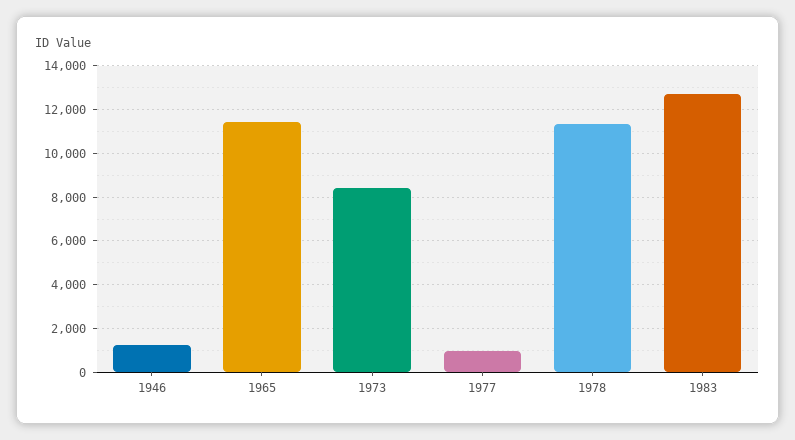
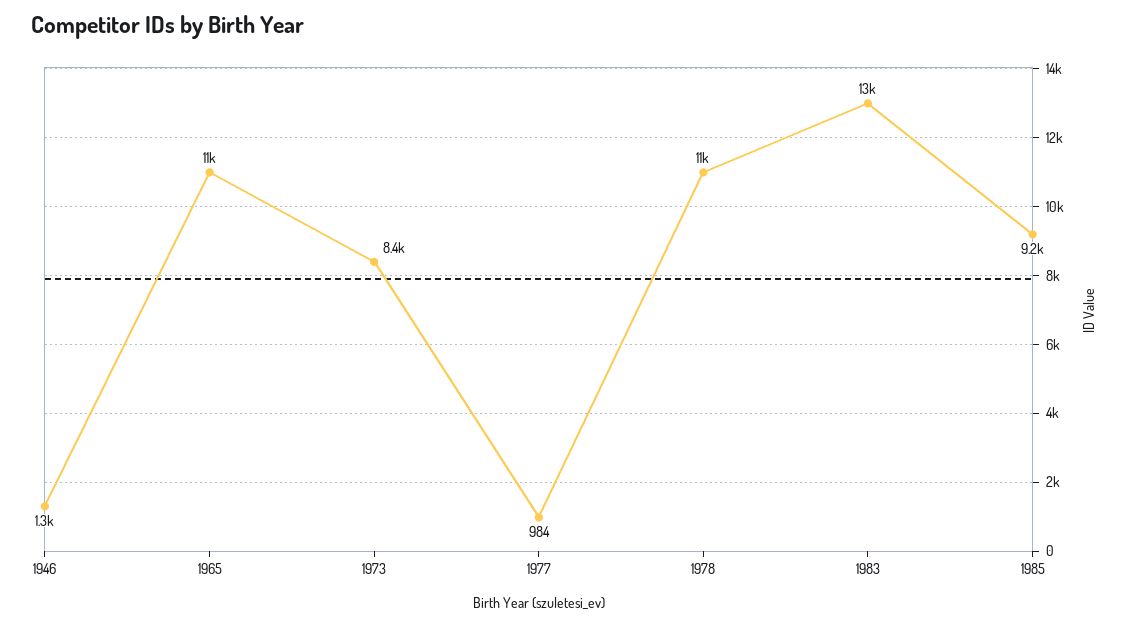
1985: none -> 9200

